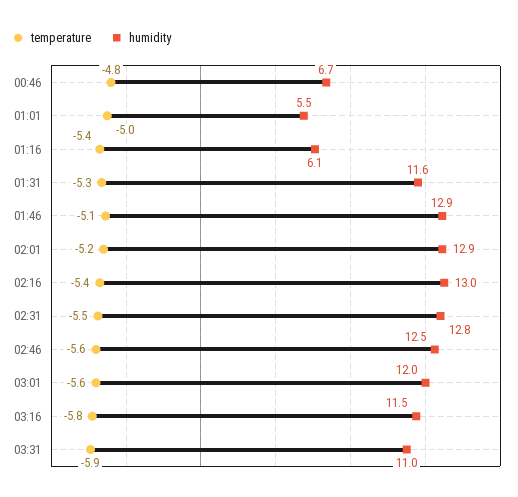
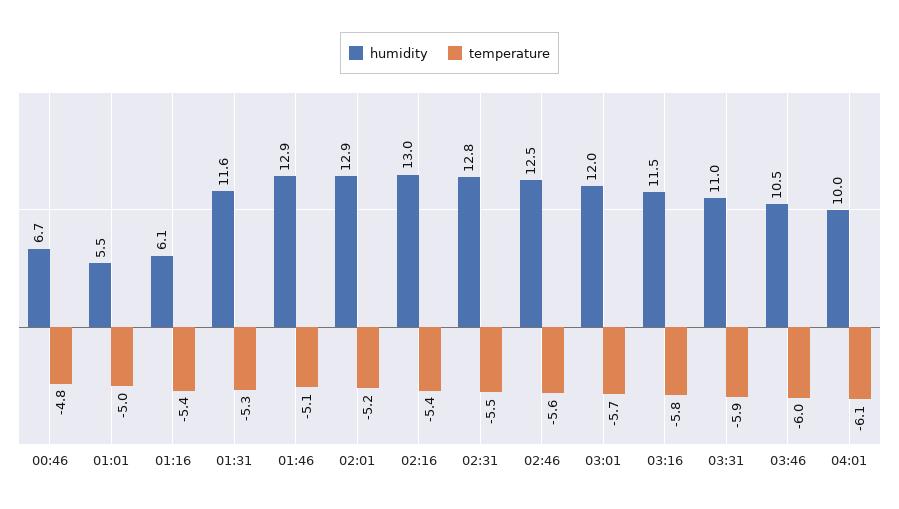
temperature, 03:01: -5.6 -> -5.7
humidity, 03:46: none -> 10.5
temperature, 03:46: none -> -6
humidity, 04:01: none -> 10
temperature, 04:01: none -> -6.1

